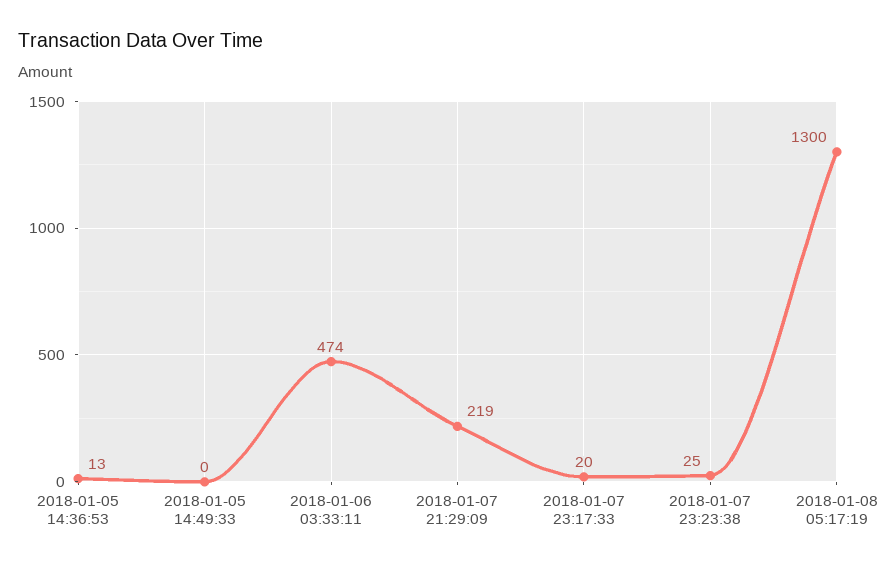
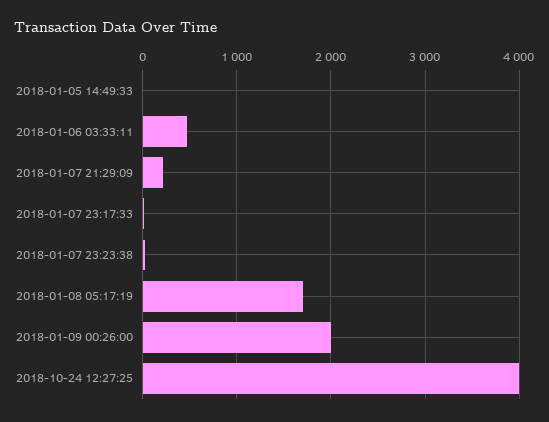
2018-01-05 14:36:53: 13 -> none
2018-01-08 05:17:19: 1300 -> 1700
2018-01-09 00:26:00: none -> 2000
2018-10-24 12:27:25: none -> 4000

